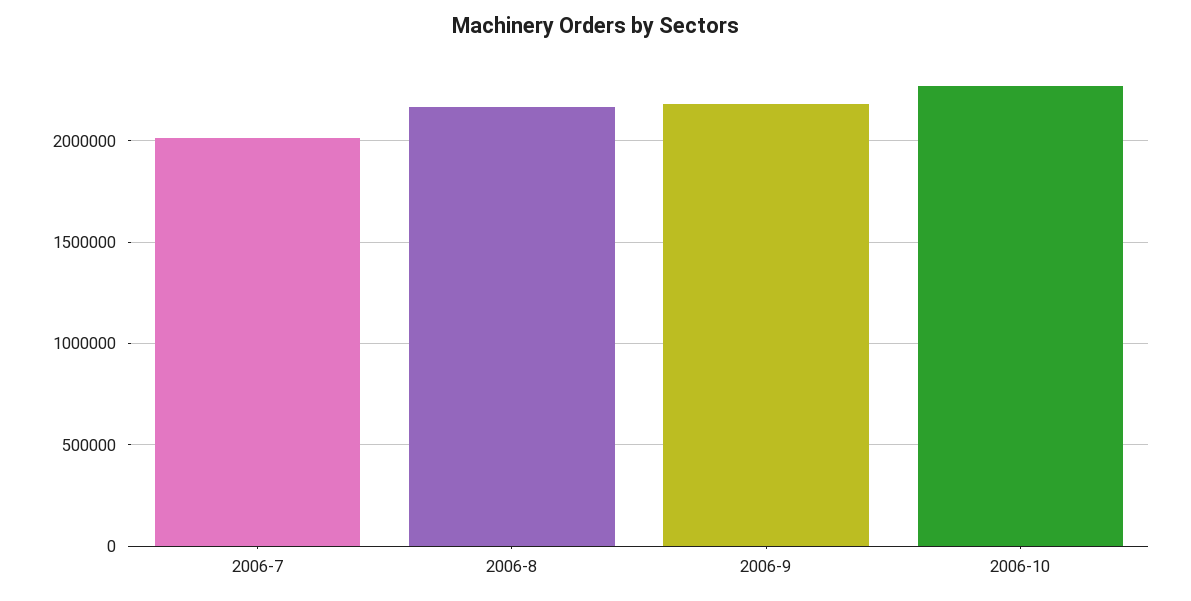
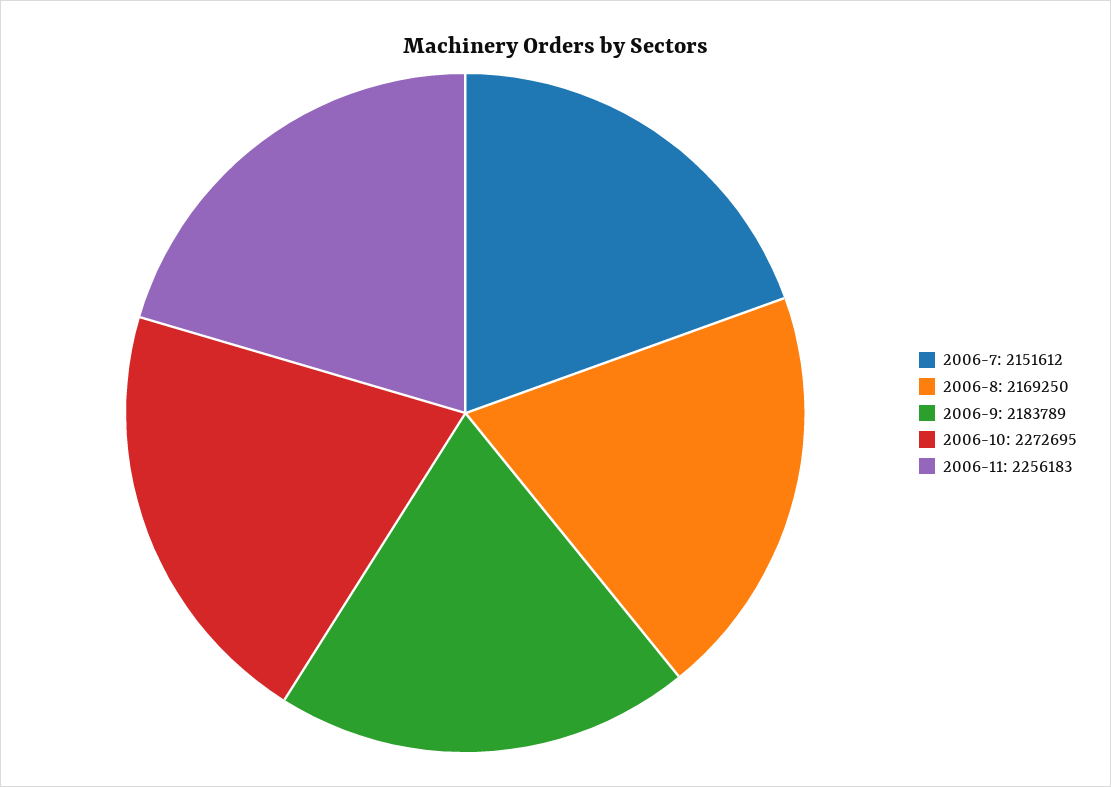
2006-7: 2000000 -> 2151612
2006-11: none -> 2256183

